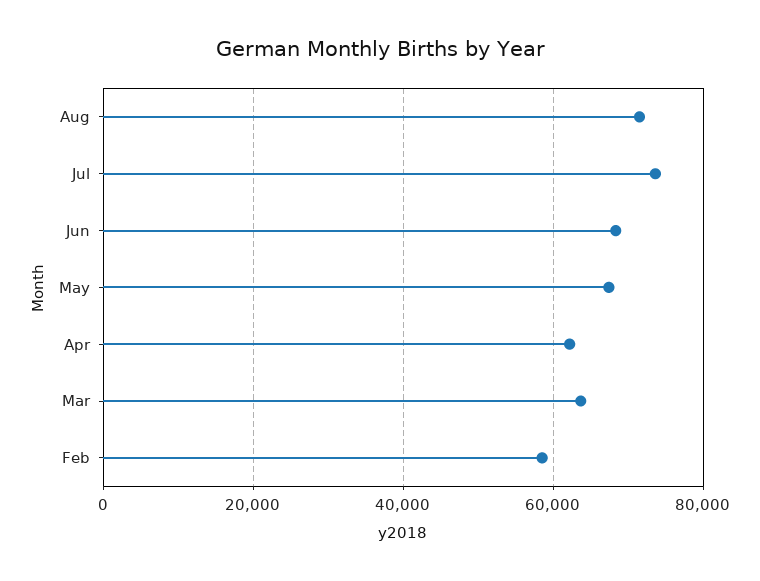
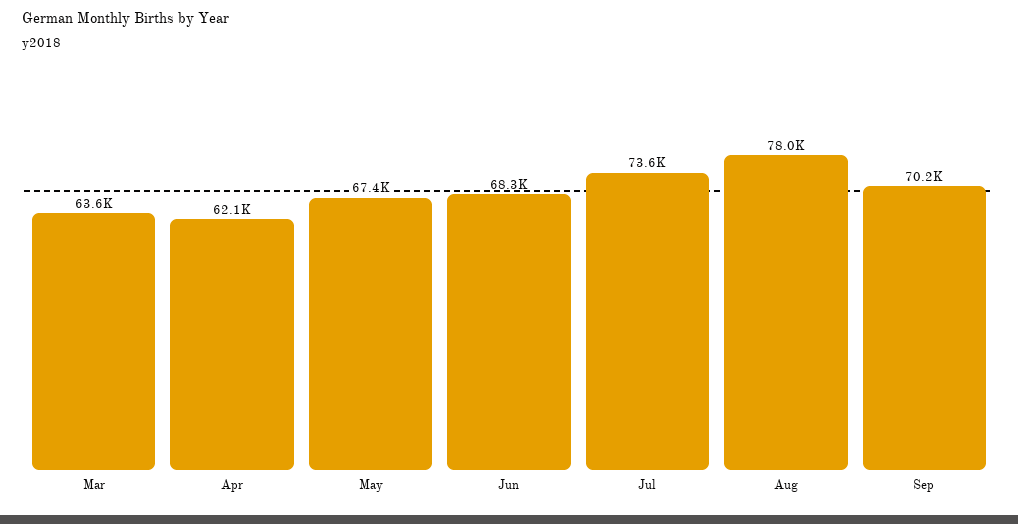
Aug: 72000 -> 78000
Feb: 58000 -> none
Sep: none -> 70200

